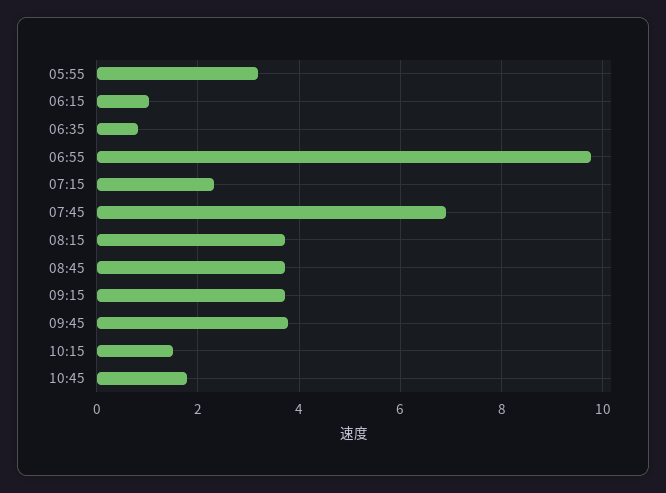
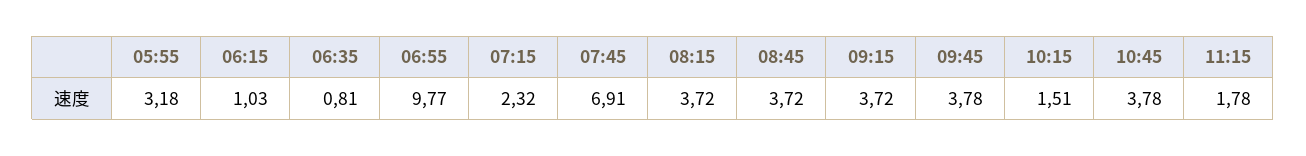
10:45: 1.8 -> 3.78
11:15: none -> 1.78

